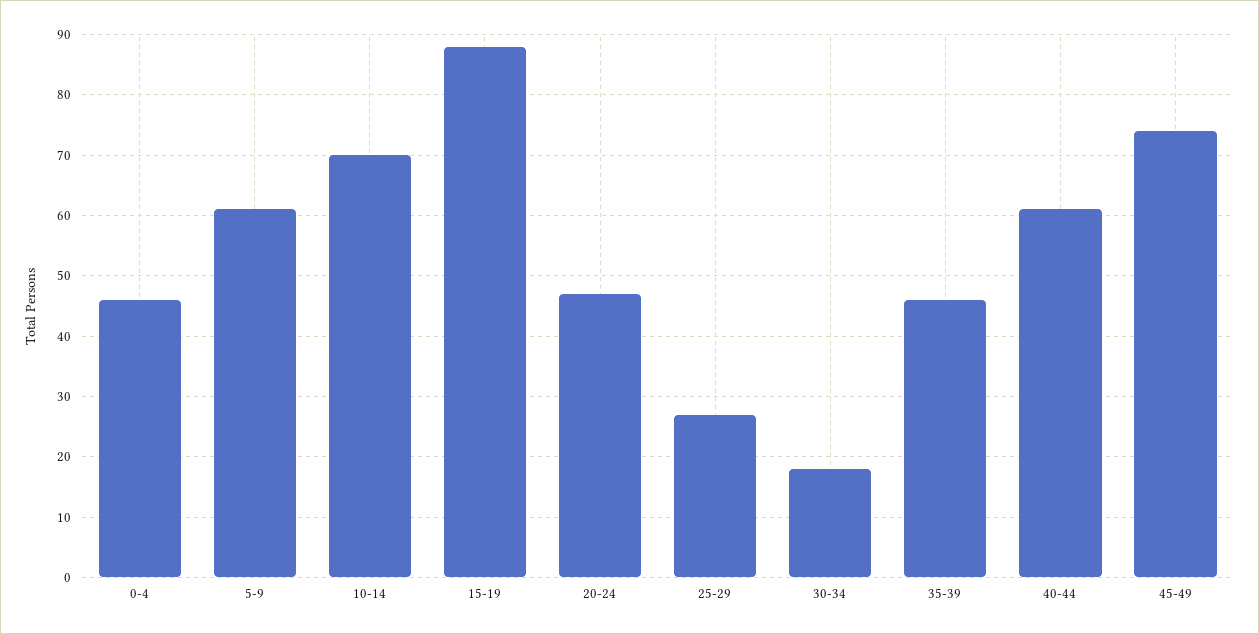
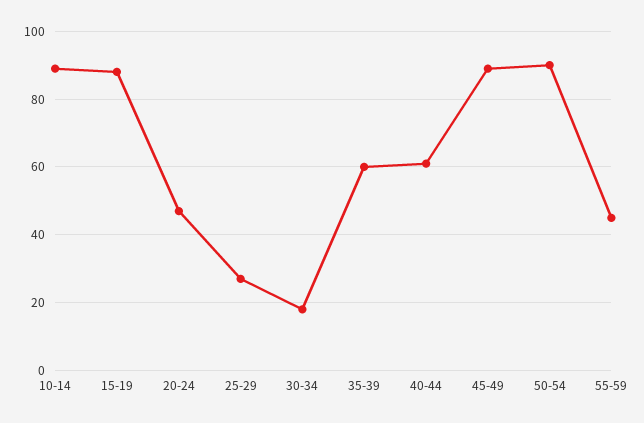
0-4: 46 -> none
5-9: 61 -> none
10-14: 70 -> 90
35-39: 46 -> 60
45-49: 74 -> 90
50-54: none -> 90
55-59: none -> 45

